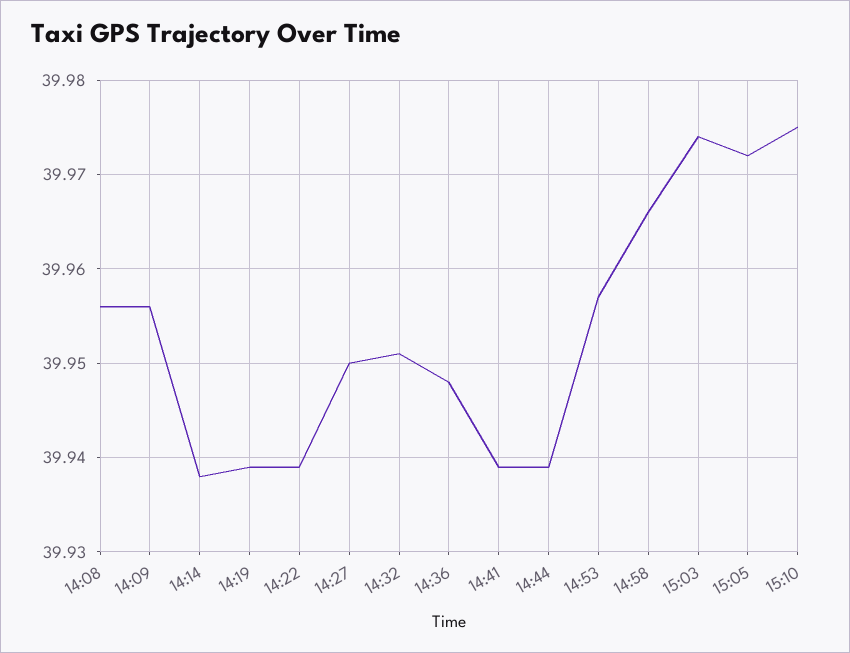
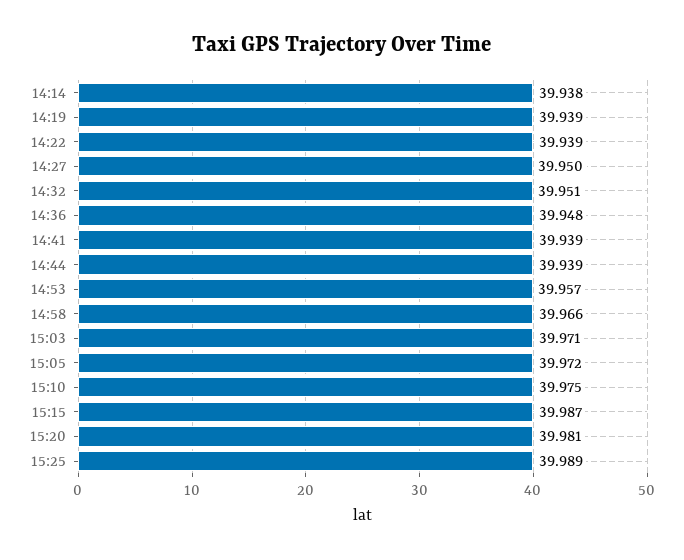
14:08: 39.956 -> none
14:09: 39.956 -> none
15:03: 39.974 -> 39.971
15:15: none -> 39.987
15:20: none -> 39.981
15:25: none -> 39.989

